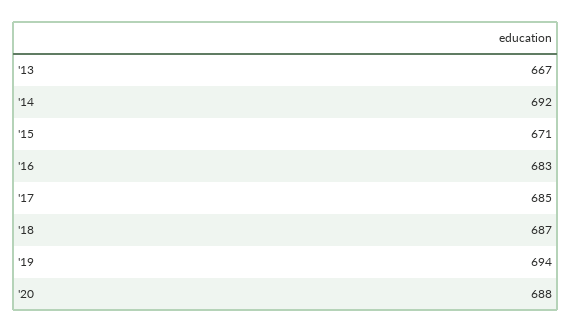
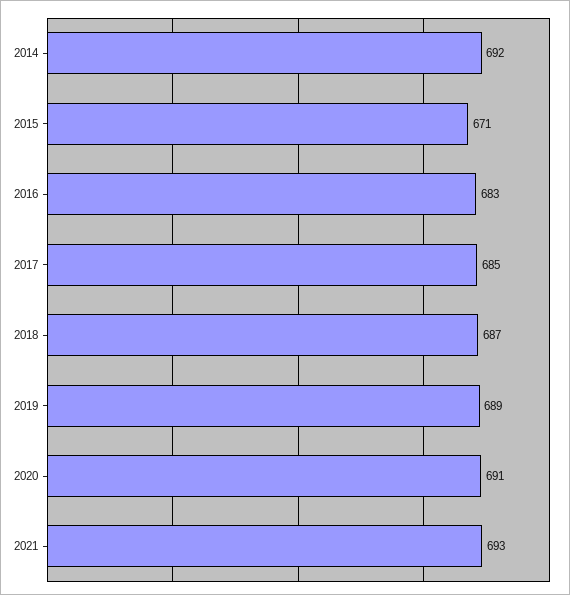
'13: 667 -> none
'19: 694 -> 689
'20: 688 -> 691
2021: none -> 693

